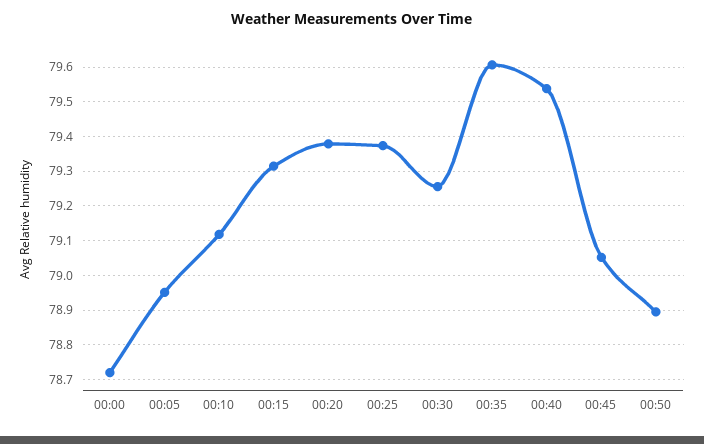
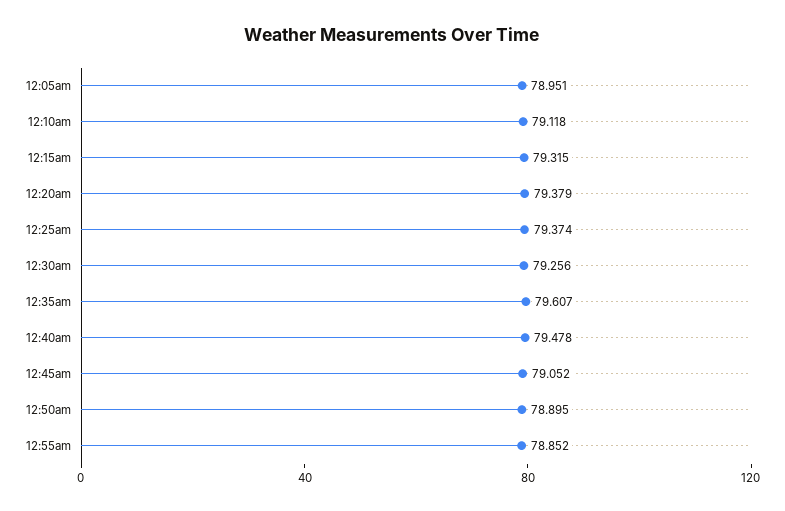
00:00: 78.72 -> none
00:40: 79.54 -> 79.478
12:55am: none -> 78.852

